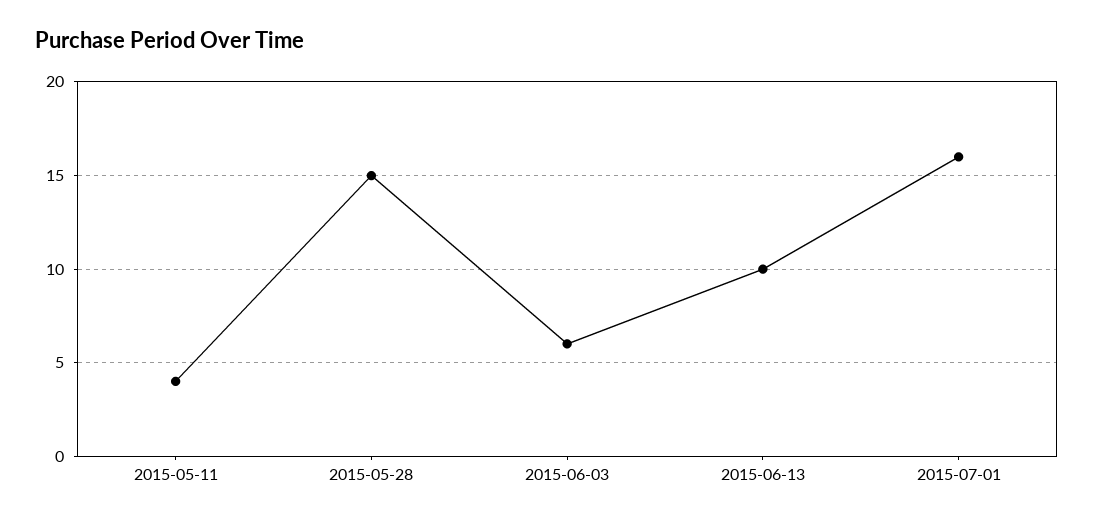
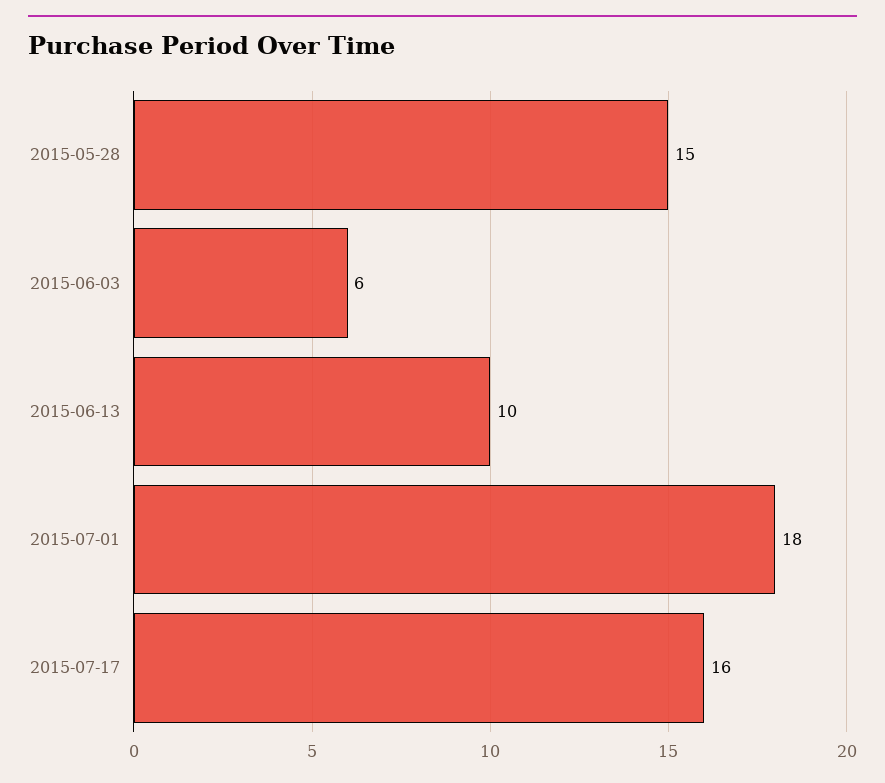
2015-05-11: 4 -> none
2015-07-01: 16 -> 18
2015-07-17: none -> 16

